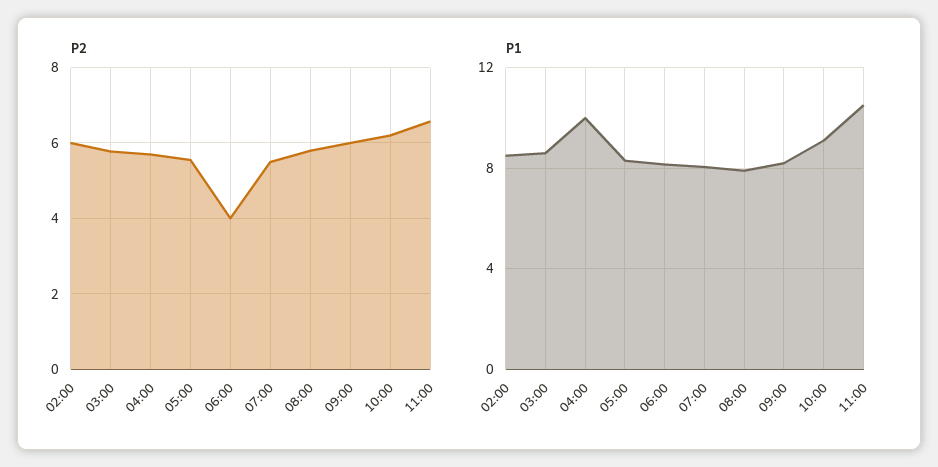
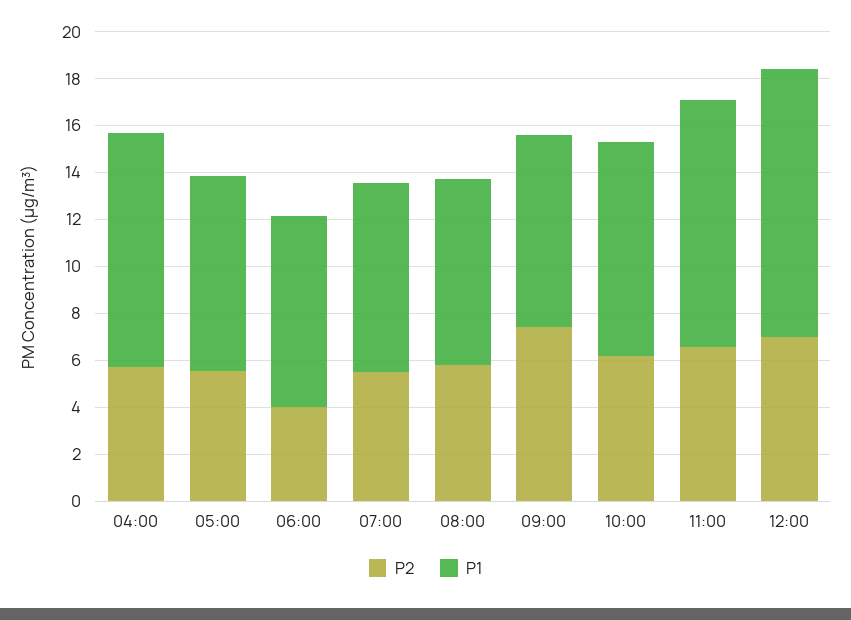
P2, 02:00: 6 -> none
P2, 03:00: 5.8 -> none
P2, 09:00: 6 -> 7.5
P1, 02:00: 8.5 -> none
P1, 03:00: 8.5 -> none
P2, 12:00: none -> 7
P1, 12:00: none -> 11.5

